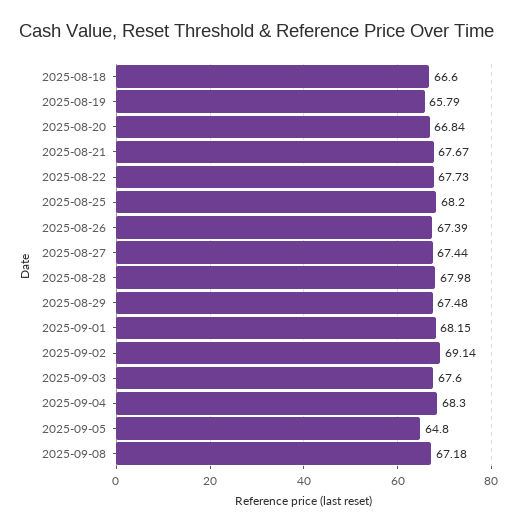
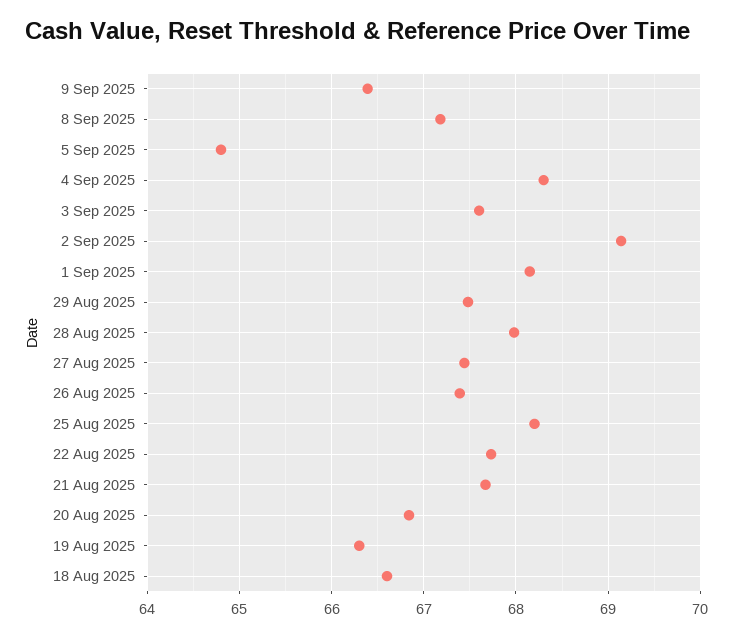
2025-08-19: 65.79 -> 66.3
9 Sep 2025: none -> 66.4

